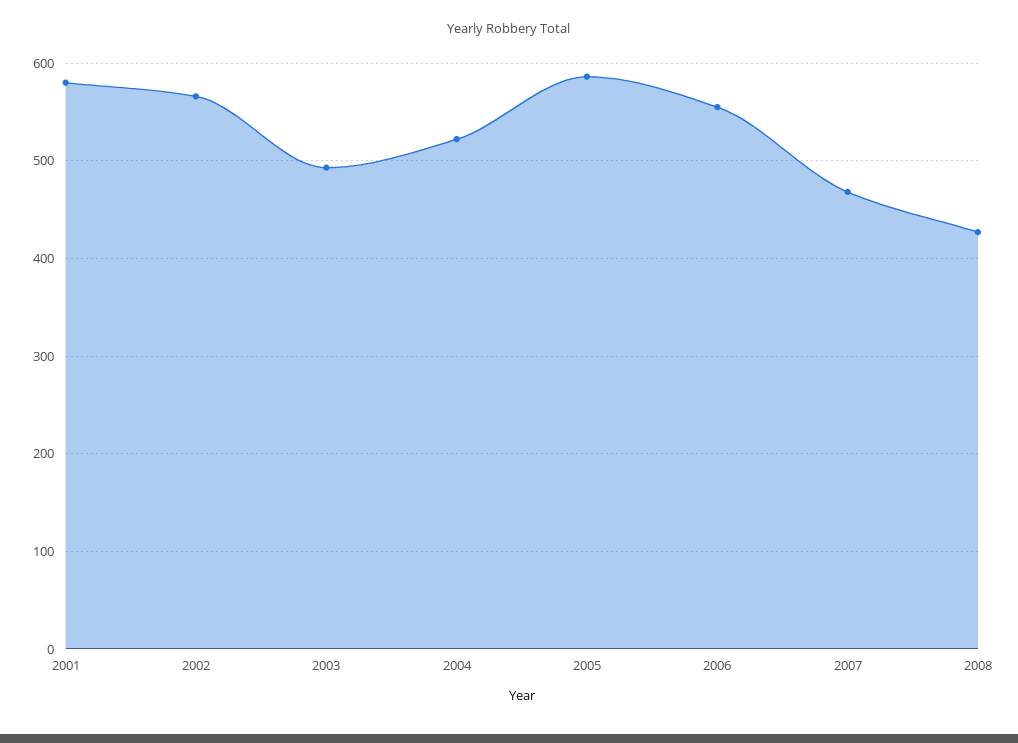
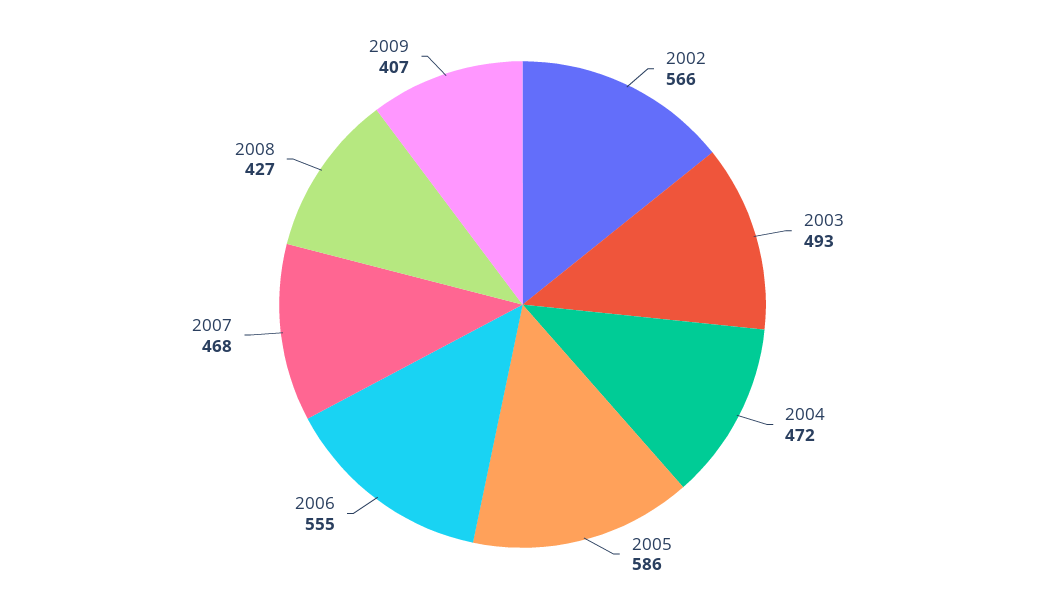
2001: 580 -> none
2004: 520 -> 472
2009: none -> 407

